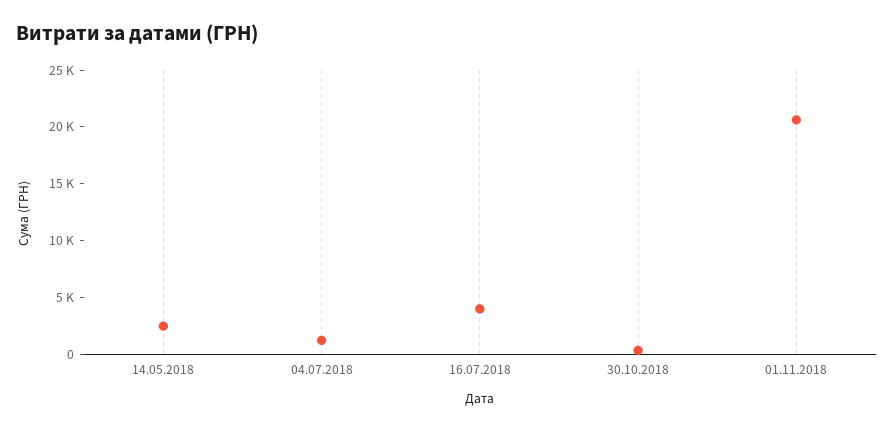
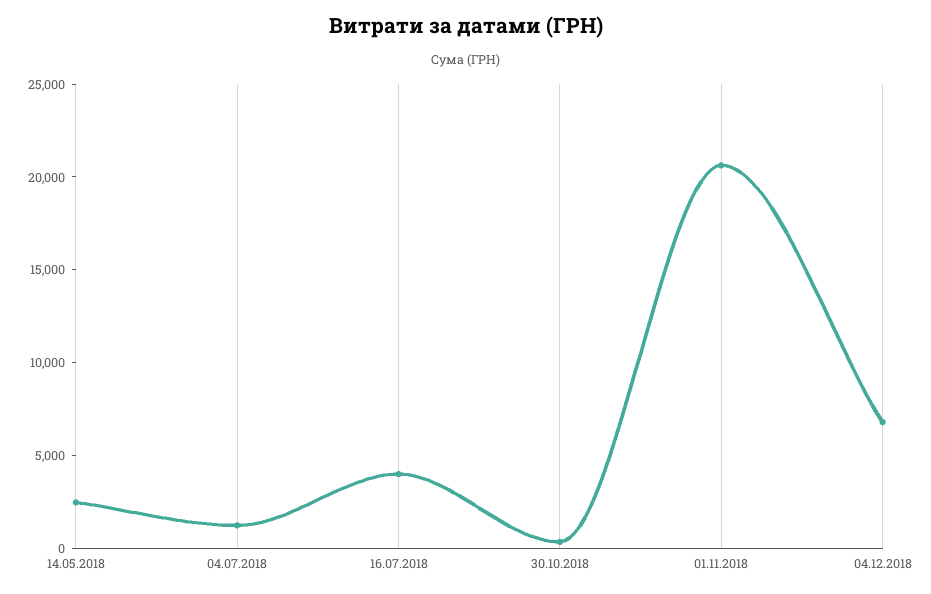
04.12.2018: none -> 7000

